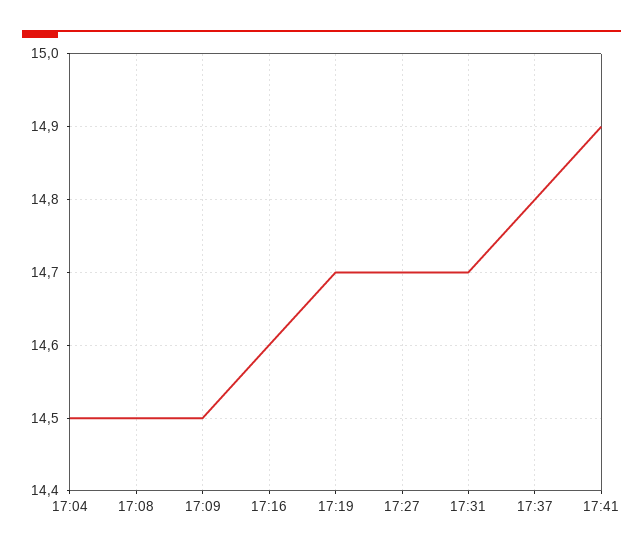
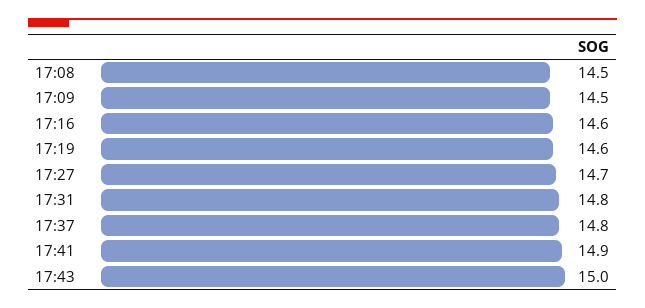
17:04: 14.5 -> none
17:19: 14.7 -> 14.6
17:31: 14.7 -> 14.8
17:43: none -> 15

